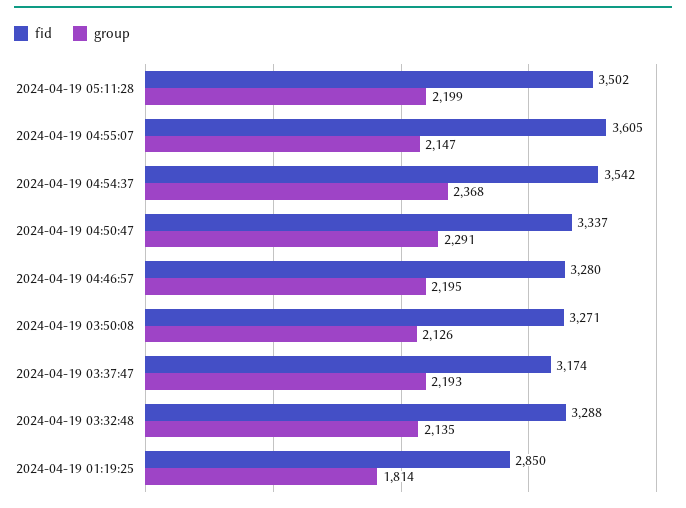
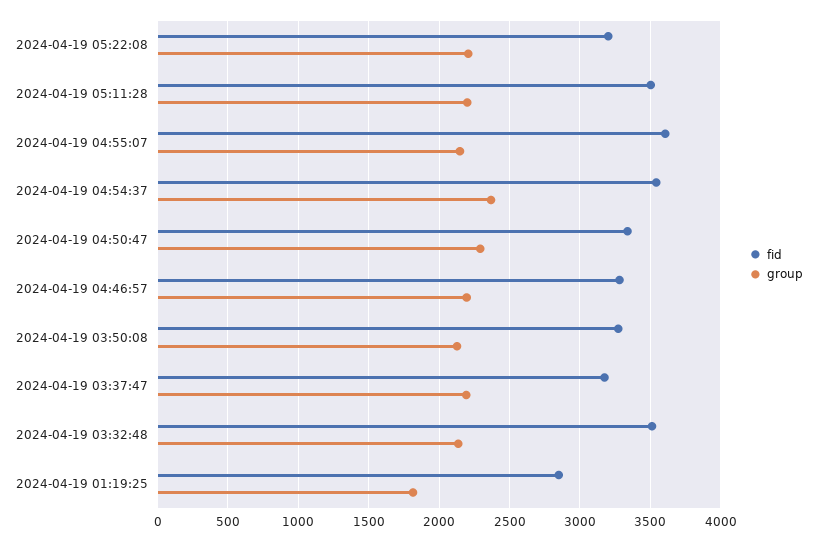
fid, 2024-04-19 03:32:48: 3288 -> 3500
fid, 2024-04-19 05:22:08: none -> 3200
group, 2024-04-19 05:22:08: none -> 2200

